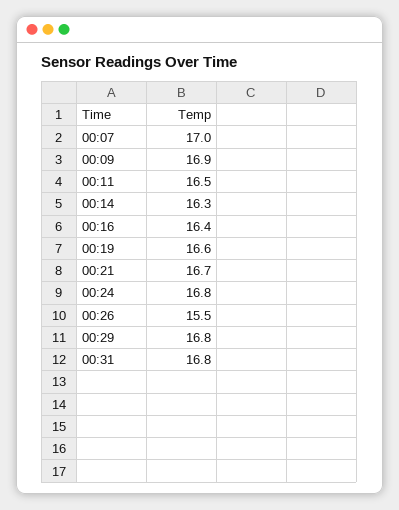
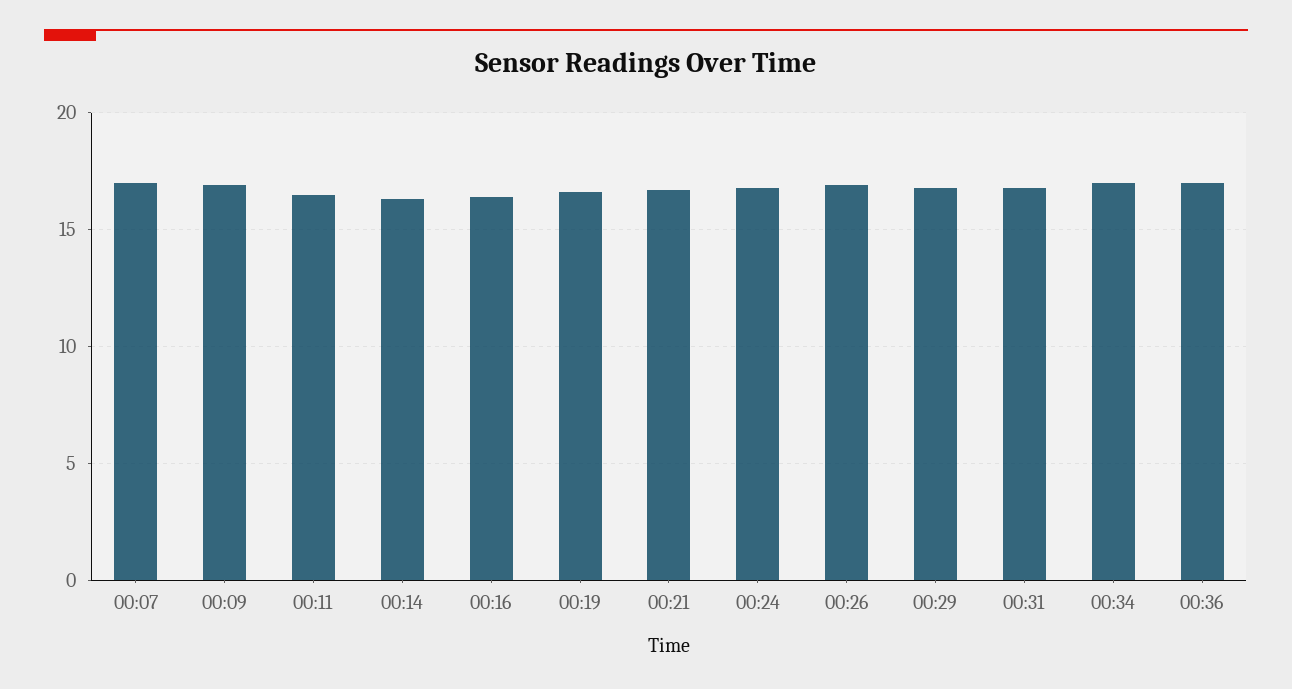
00:26: 15.5 -> 17
00:34: none -> 17
00:36: none -> 17

